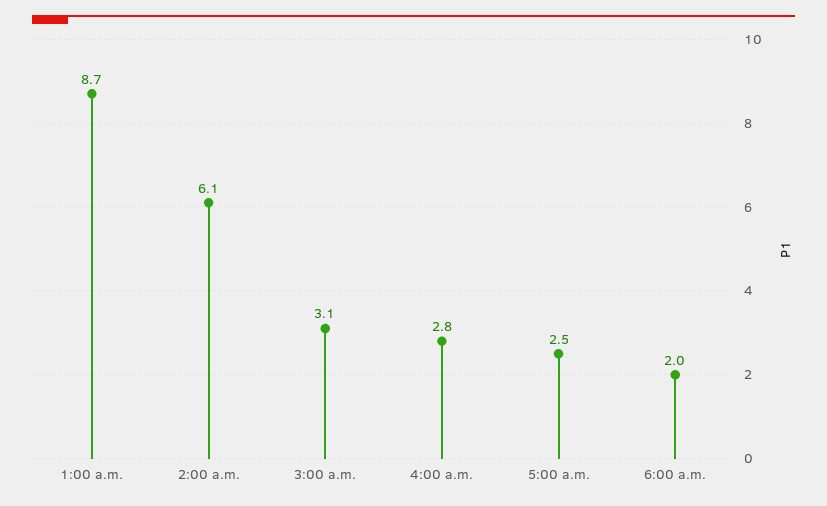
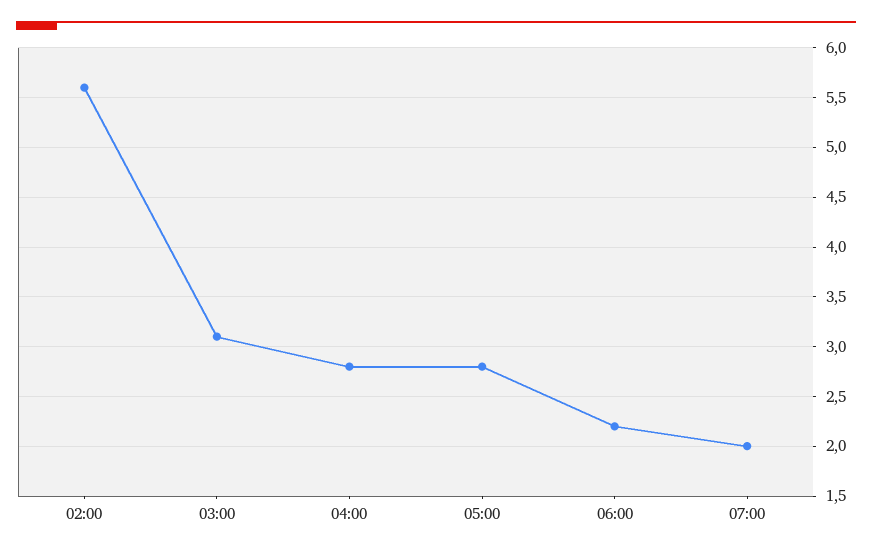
1:00 a.m.: 8.7 -> none
2:00 a.m.: 6.1 -> 5.6
5:00 a.m.: 2.5 -> 2.8
6:00 a.m.: 2 -> 2.2
07:00: none -> 2

